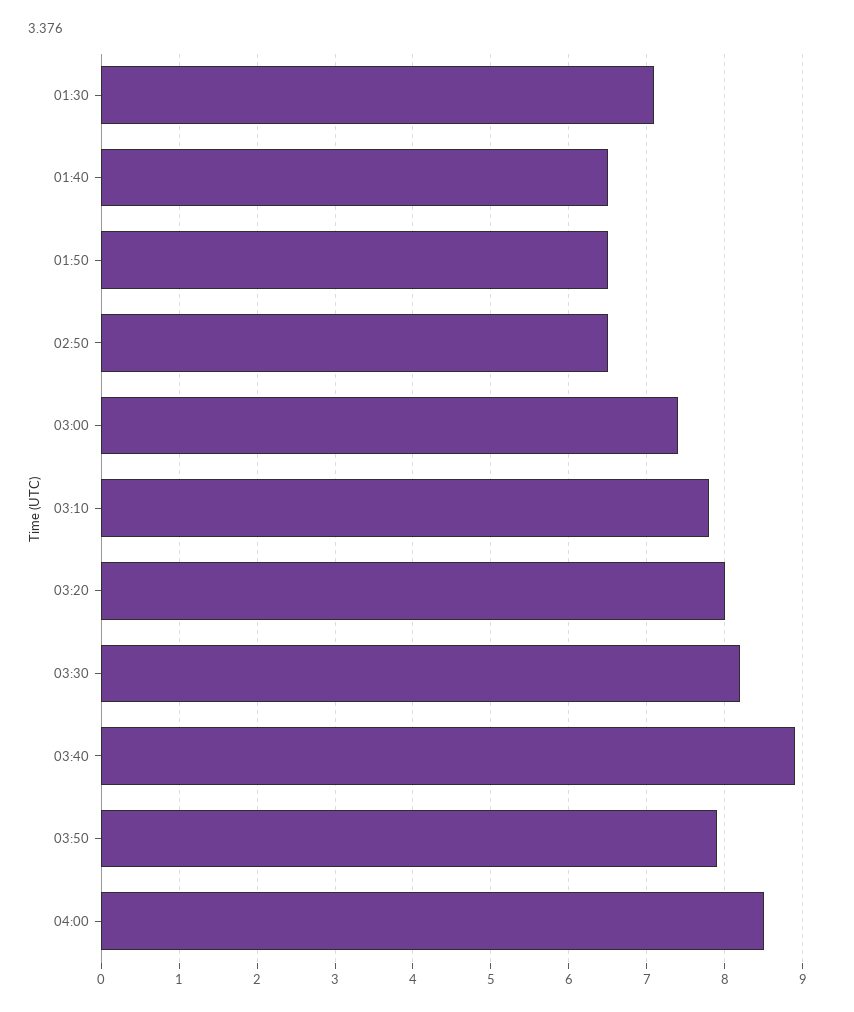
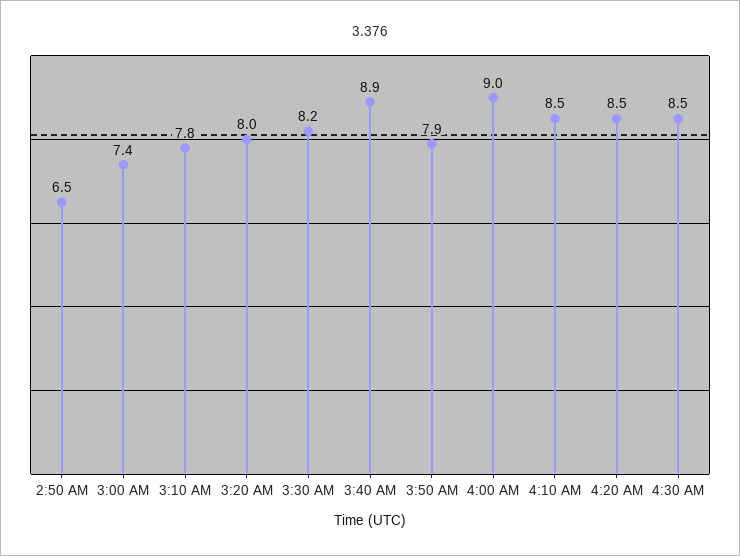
01:30: 7.1 -> none
01:40: 6.5 -> none
01:50: 6.5 -> none
04:00: 8.5 -> 9
4:10 AM: none -> 8.5
4:20 AM: none -> 8.5
4:30 AM: none -> 8.5

